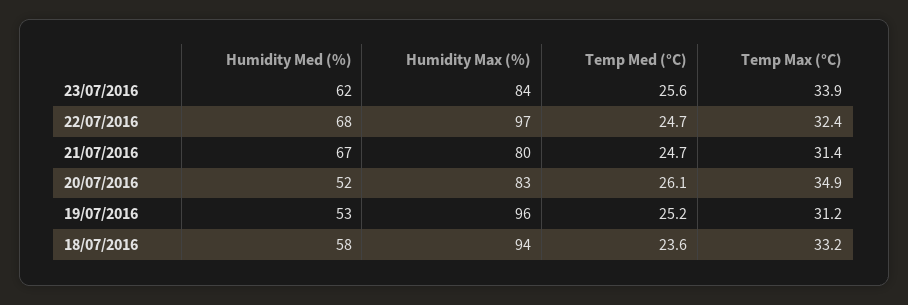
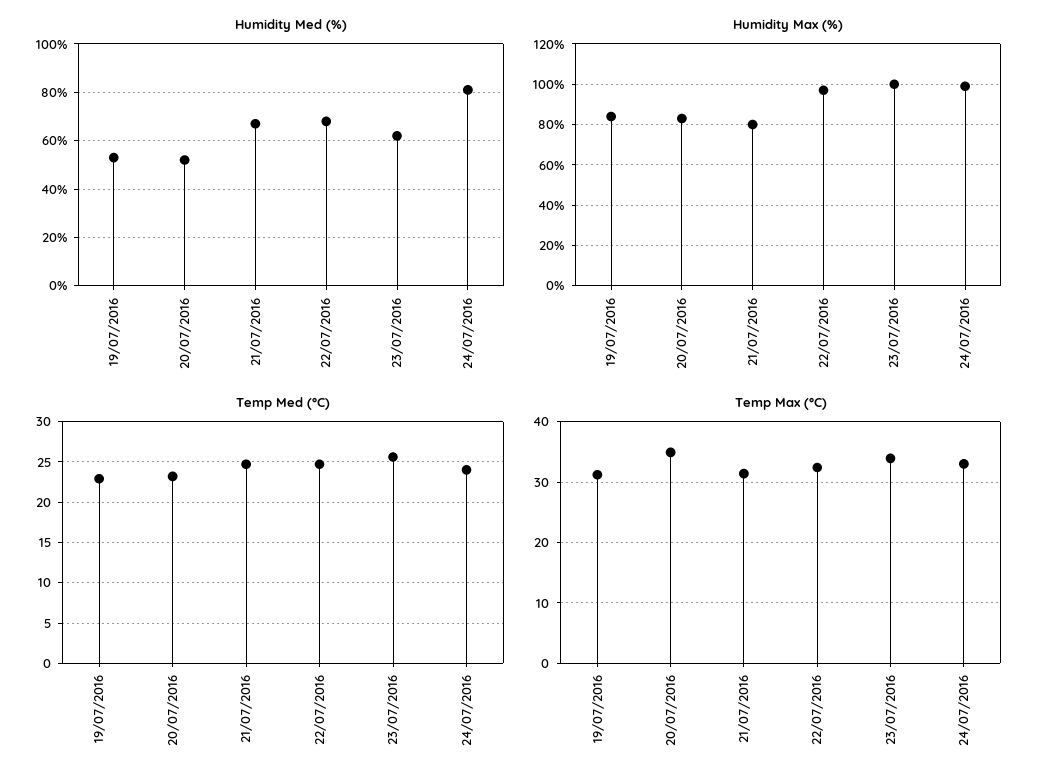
Humidity Max (%), 23/07/2016: 84 -> 100
Temp Med (°C), 20/07/2016: 26.1 -> 23
Humidity Max (%), 19/07/2016: 96 -> 85
Temp Med (°C), 19/07/2016: 25.2 -> 23
Humidity Med (%), 18/07/2016: 58 -> none
Humidity Max (%), 18/07/2016: 94 -> none
Temp Med (°C), 18/07/2016: 23.6 -> none
Temp Max (°C), 18/07/2016: 33.2 -> none
Humidity Med (%), 24/07/2016: none -> 80
Humidity Max (%), 24/07/2016: none -> 100
Temp Med (°C), 24/07/2016: none -> 24
Temp Max (°C), 24/07/2016: none -> 33

